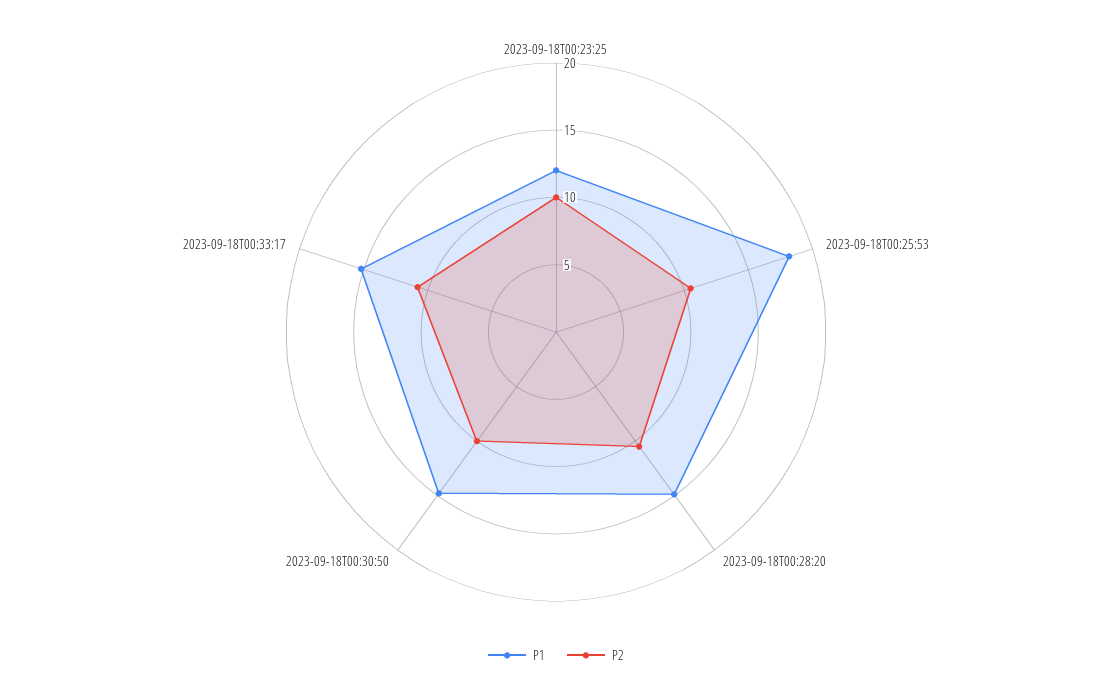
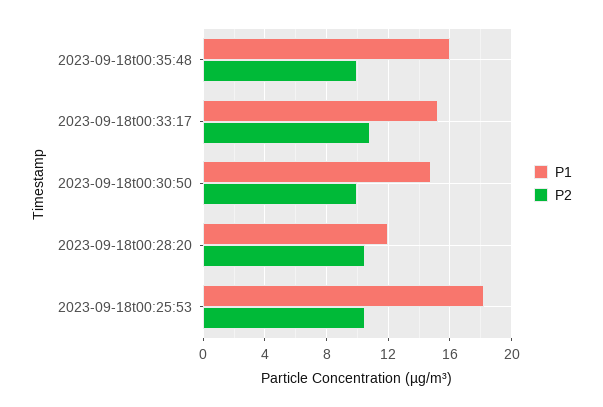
P1, 2023-09-18T00:23:25: 12 -> none
P2, 2023-09-18T00:23:25: 10 -> none
P1, 2023-09-18T00:28:20: 15 -> 12
P1, 2023-09-18t00:35:48: none -> 16
P2, 2023-09-18t00:35:48: none -> 10

